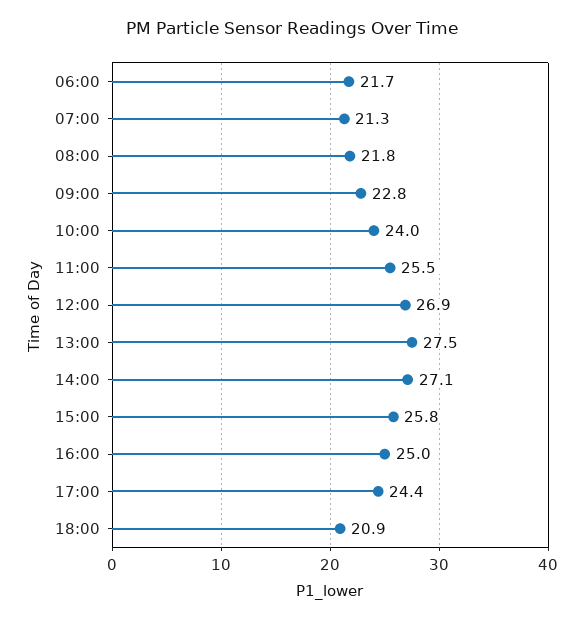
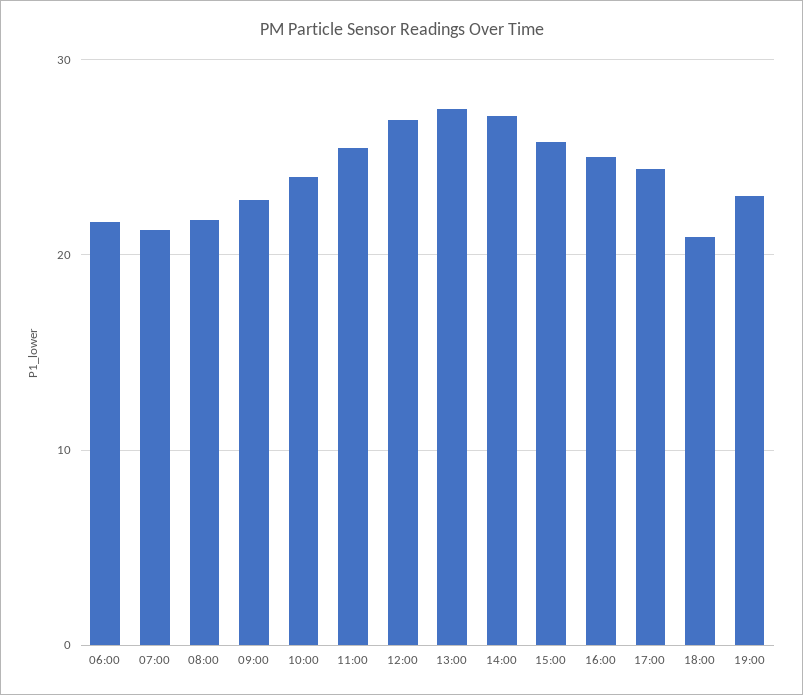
19:00: none -> 23

